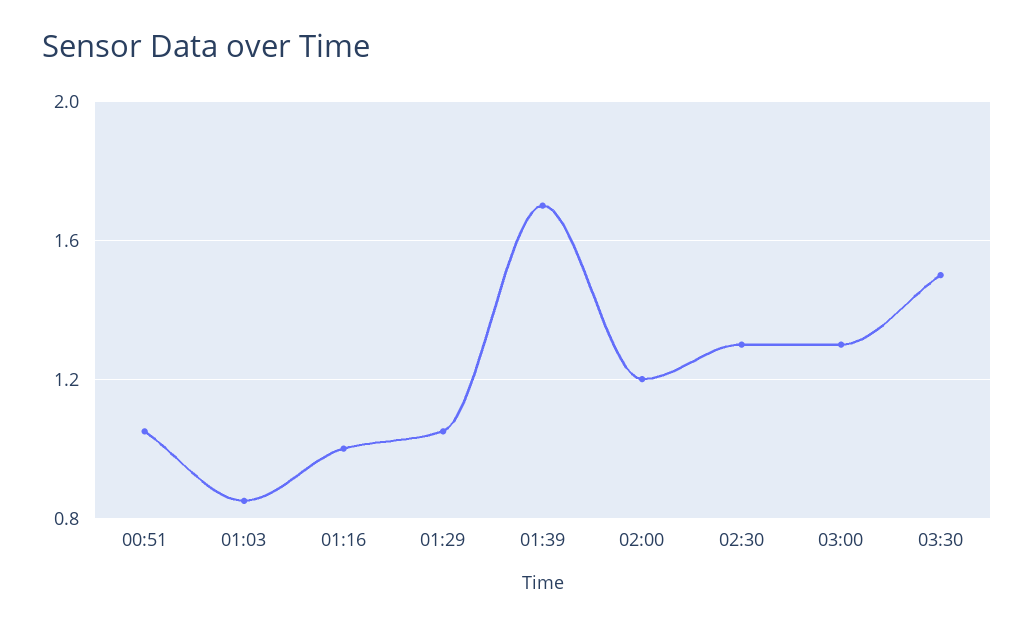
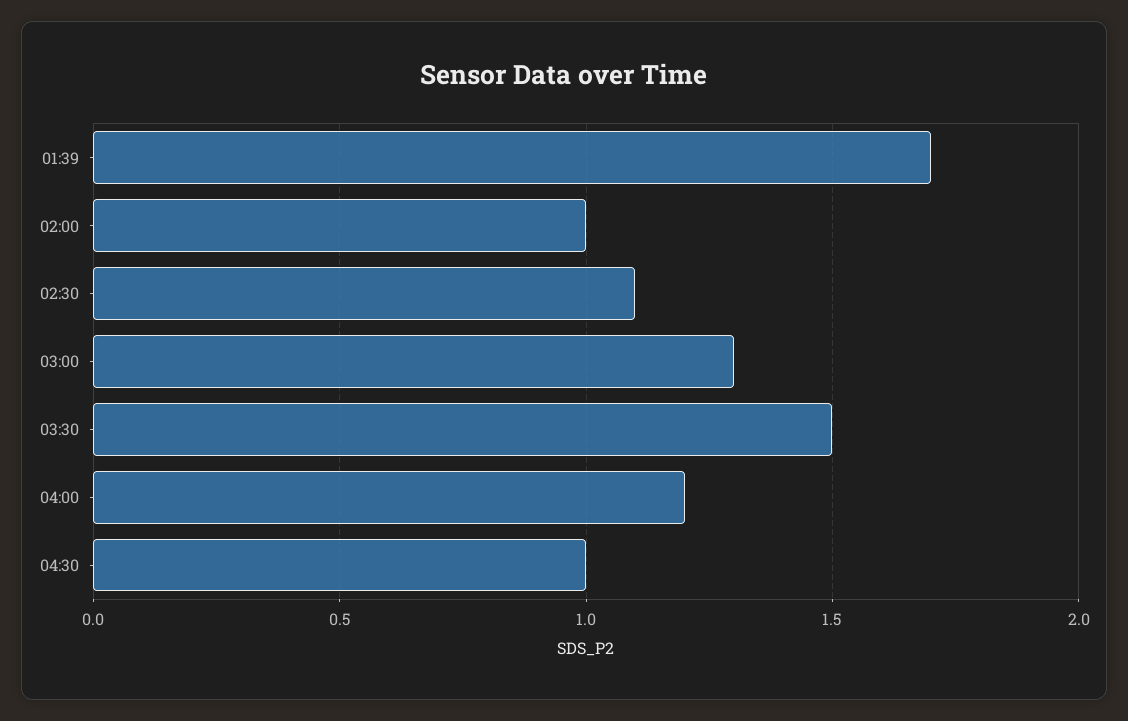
00:51: 1.05 -> none
01:03: 0.85 -> none
01:16: 1 -> none
01:29: 1.05 -> none
02:00: 1.2 -> 1
02:30: 1.3 -> 1.1
04:00: none -> 1.2
04:30: none -> 1

